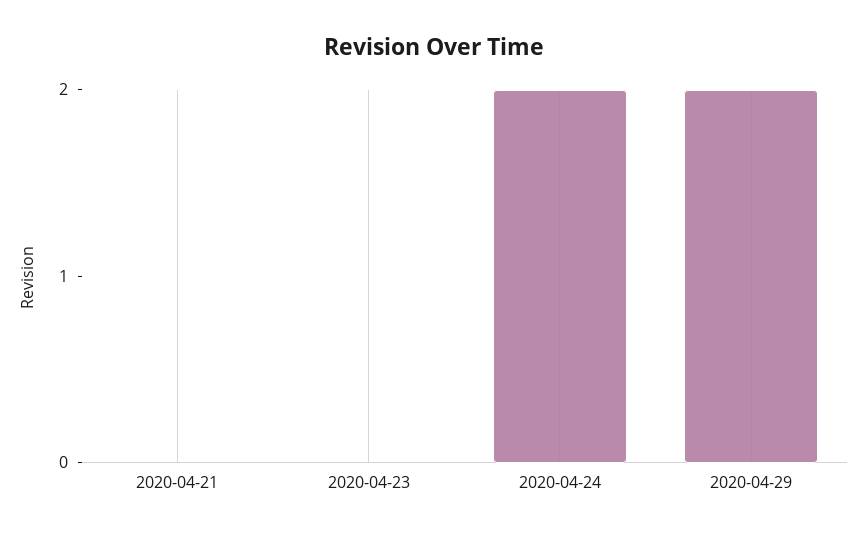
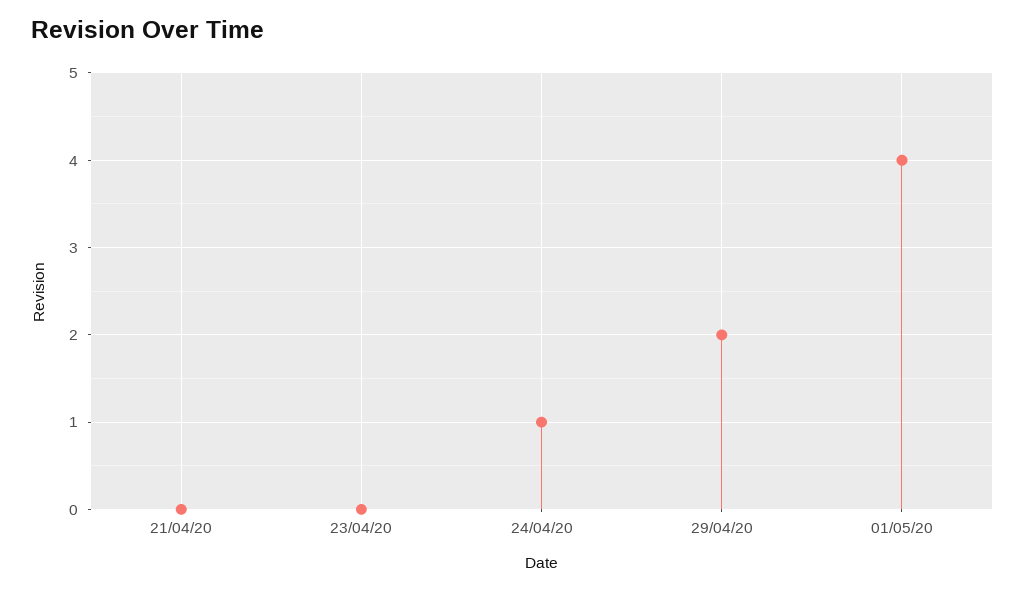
2020-04-24: 2 -> 1
01/05/20: none -> 4

